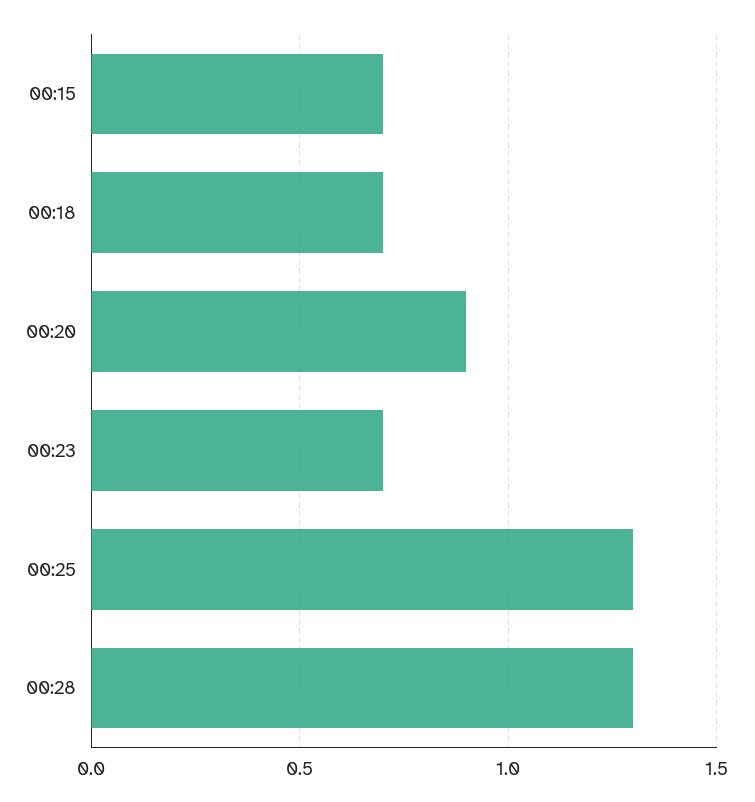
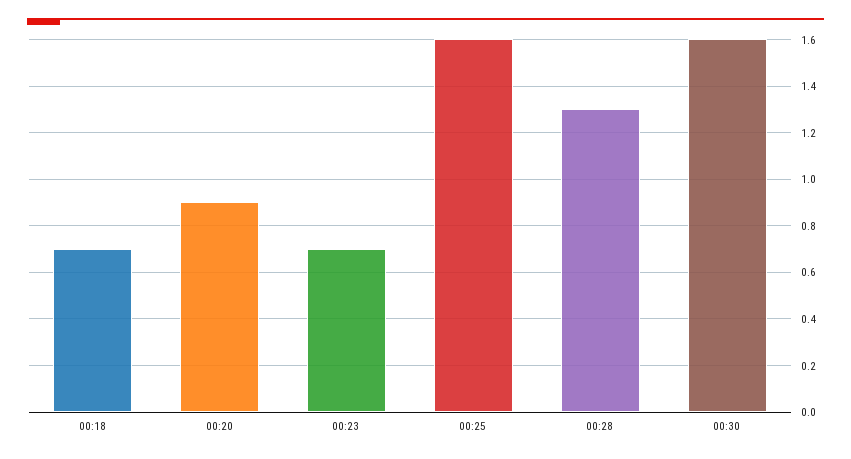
00:15: 0.7 -> none
00:25: 1.3 -> 1.6
00:30: none -> 1.6

